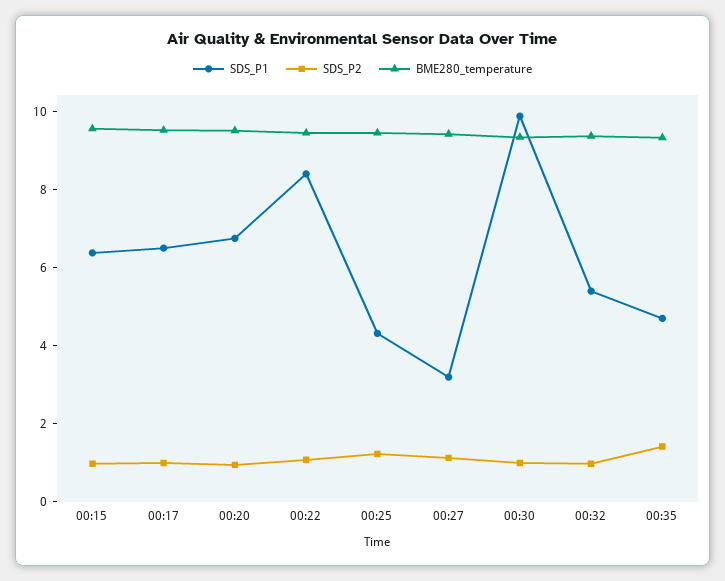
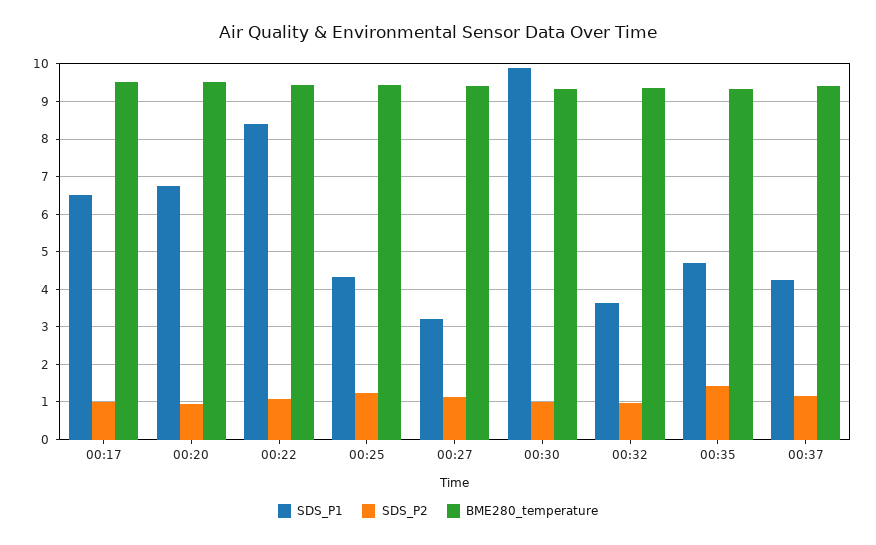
SDS_P1, 00:15: 6.5 -> none
SDS_P2, 00:15: 1 -> none
BME280_temperature, 00:15: 9.5 -> none
SDS_P1, 00:32: 5.5 -> 3.6
SDS_P1, 00:37: none -> 4.2
SDS_P2, 00:37: none -> 1.2
BME280_temperature, 00:37: none -> 9.4

